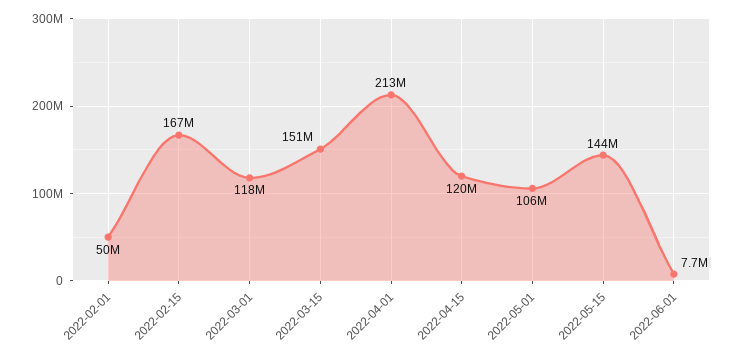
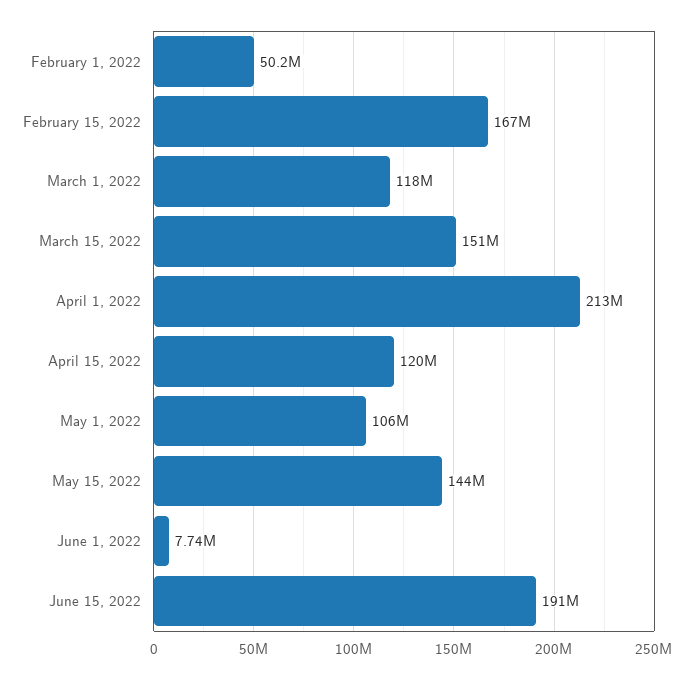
June 15, 2022: none -> 191000000

